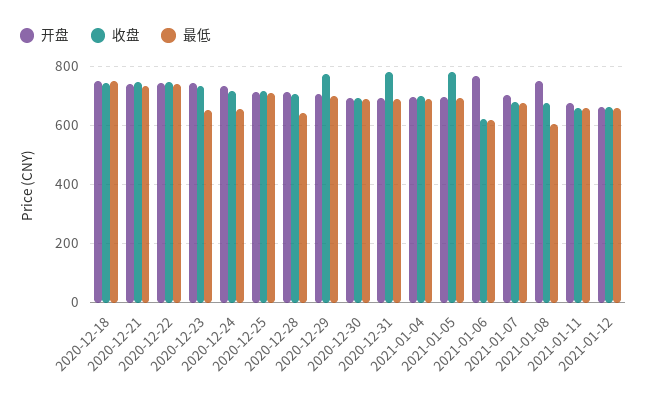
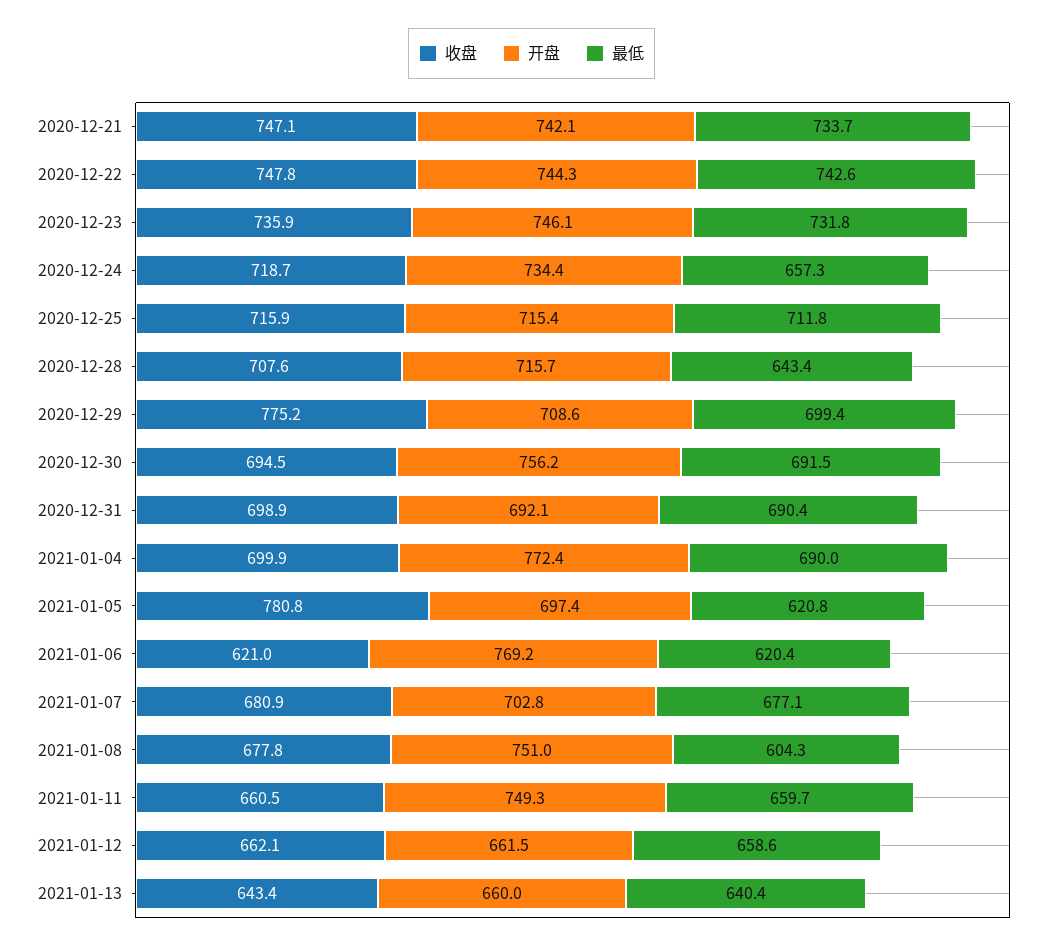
开盘, 2020-12-18: 750 -> none
收盘, 2020-12-18: 750 -> none
最低, 2020-12-18: 750 -> none
最低, 2020-12-23: 650 -> 731.8
开盘, 2020-12-30: 700 -> 756.2
收盘, 2020-12-31: 775 -> 698.9
开盘, 2021-01-04: 700 -> 772.4
最低, 2021-01-05: 700 -> 620.8
开盘, 2021-01-11: 675 -> 749.3
收盘, 2021-01-13: none -> 643.4
开盘, 2021-01-13: none -> 660
最低, 2021-01-13: none -> 640.4

